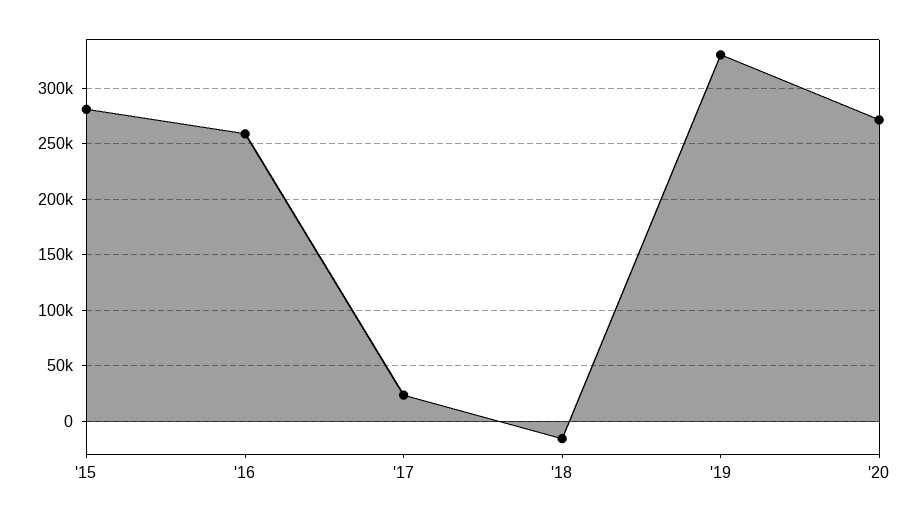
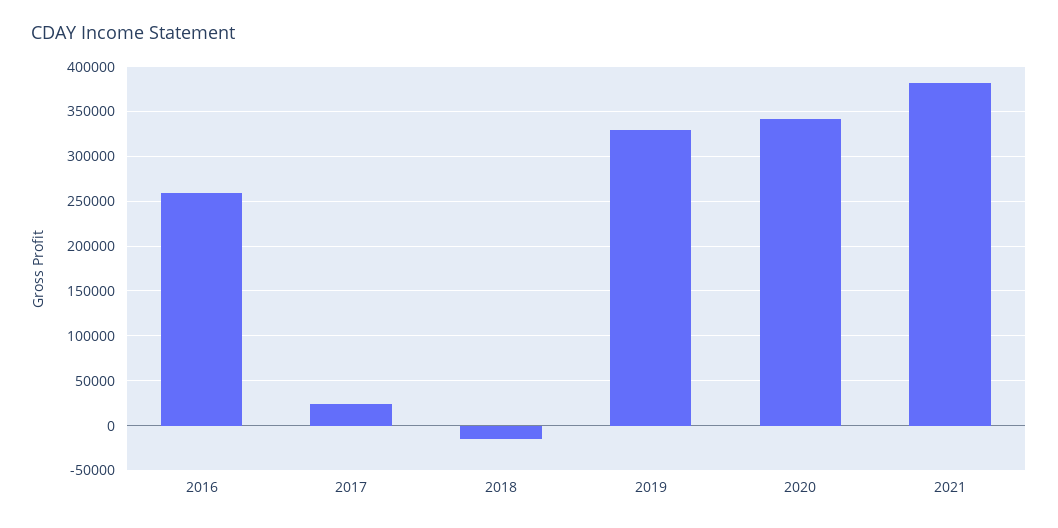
'15: 280000 -> none
'20: 270000 -> 340000
2021: none -> 380000

